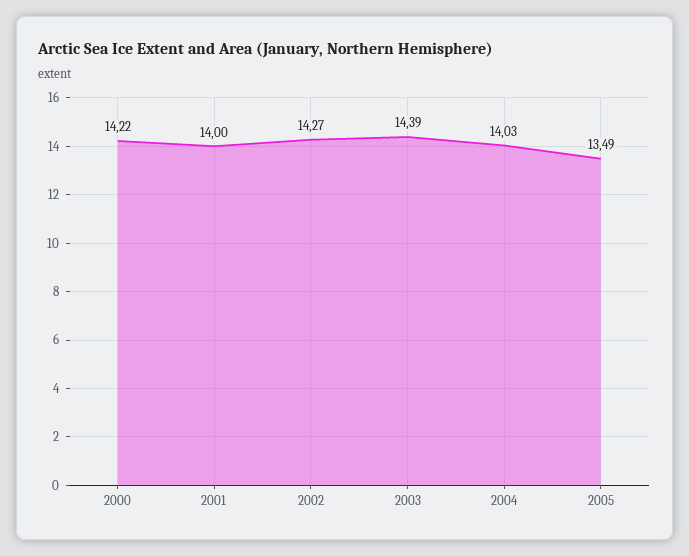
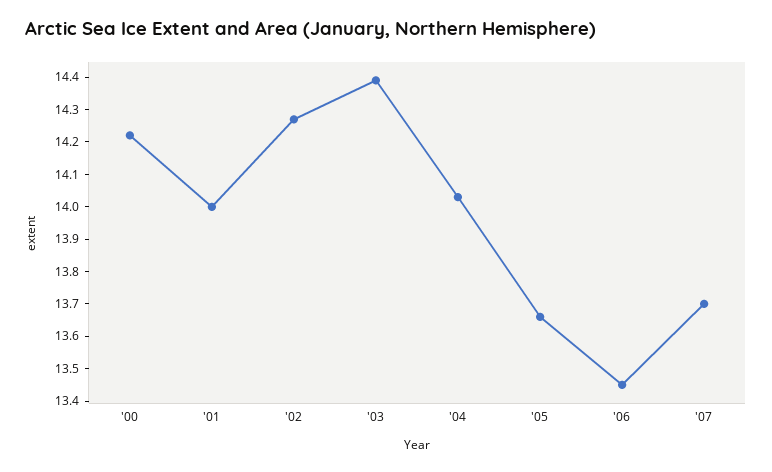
2005: 13.49 -> 13.65
'06: none -> 13.45
'07: none -> 13.7

